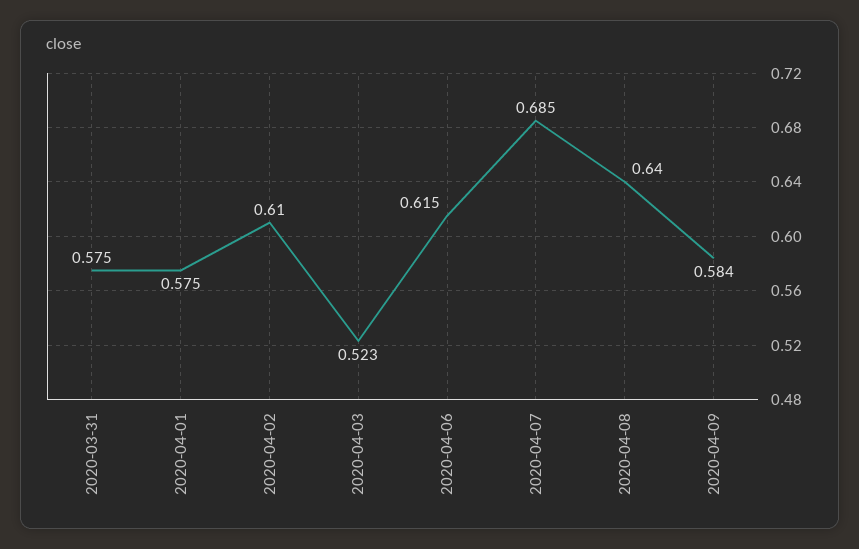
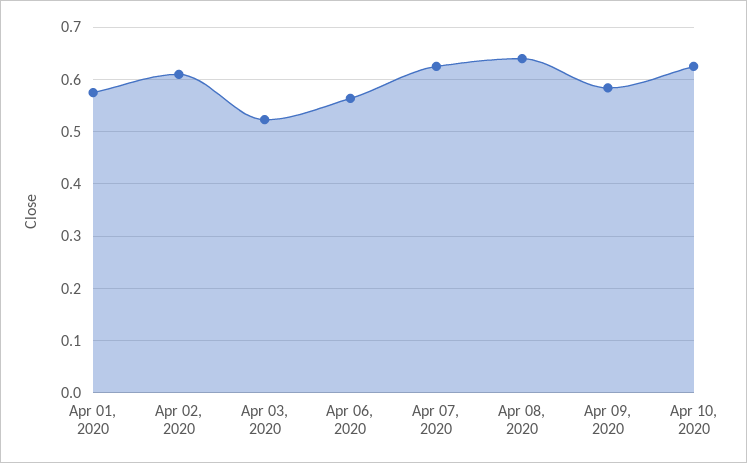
2020-03-31: 0.575 -> none
2020-04-06: 0.615 -> 0.56
2020-04-07: 0.685 -> 0.62
Apr 10, 2020: none -> 0.62

